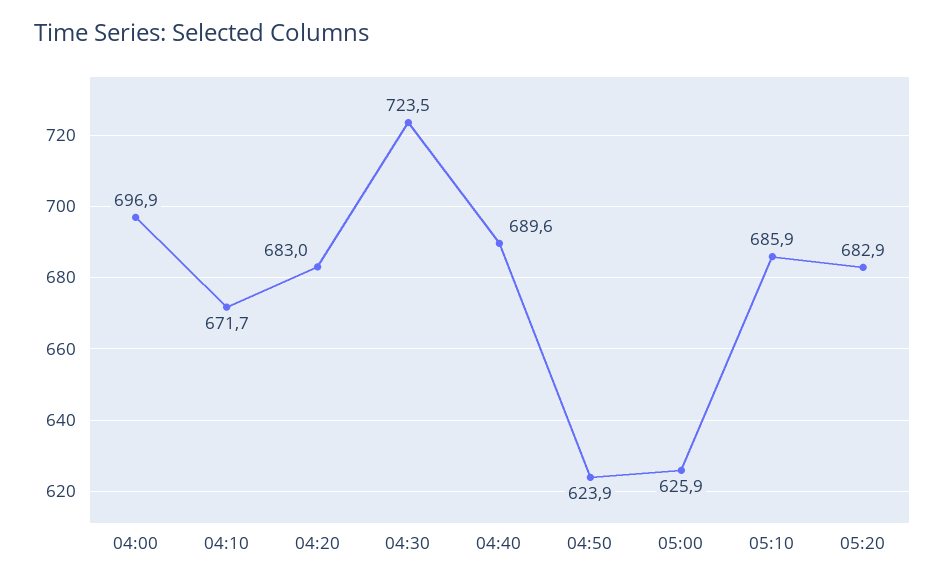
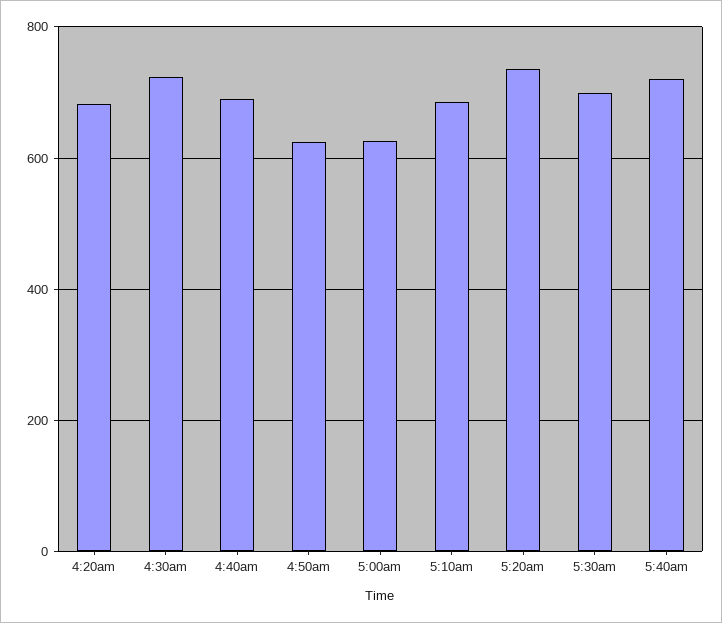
04:00: 696.9 -> none
04:10: 671.7 -> none
05:20: 682.9 -> 740
5:30am: none -> 700
5:40am: none -> 720

